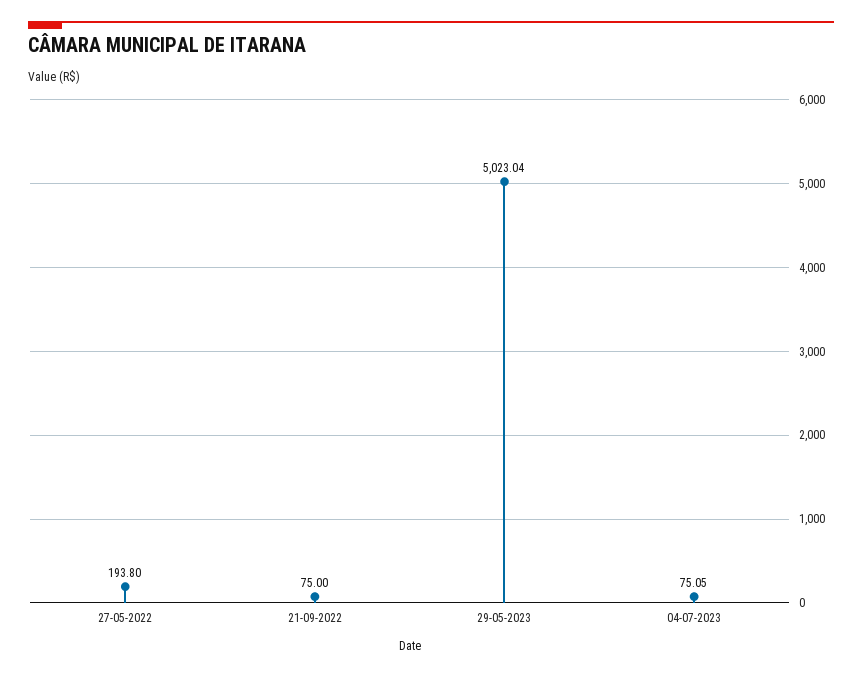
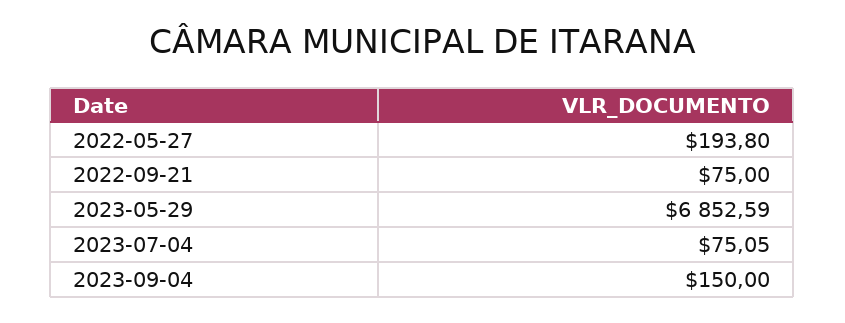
29-05-2023: 5023.04 -> 6852.59
2023-09-04: none -> 150

